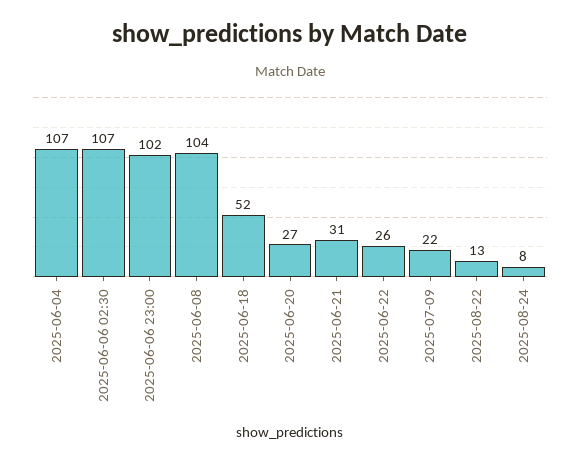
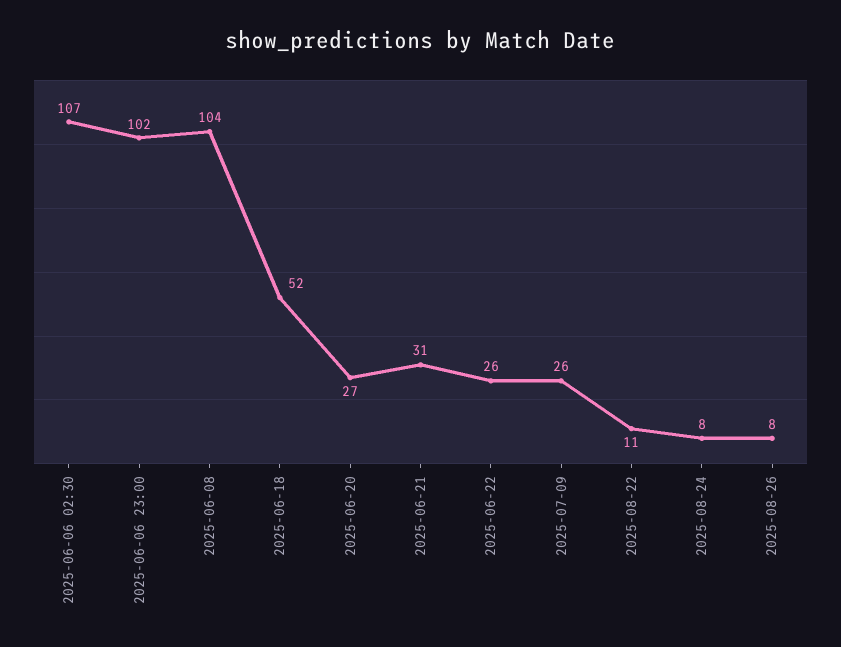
2025-06-04: 107 -> none
2025-07-09: 22 -> 26
2025-08-22: 13 -> 11
2025-08-26: none -> 8

